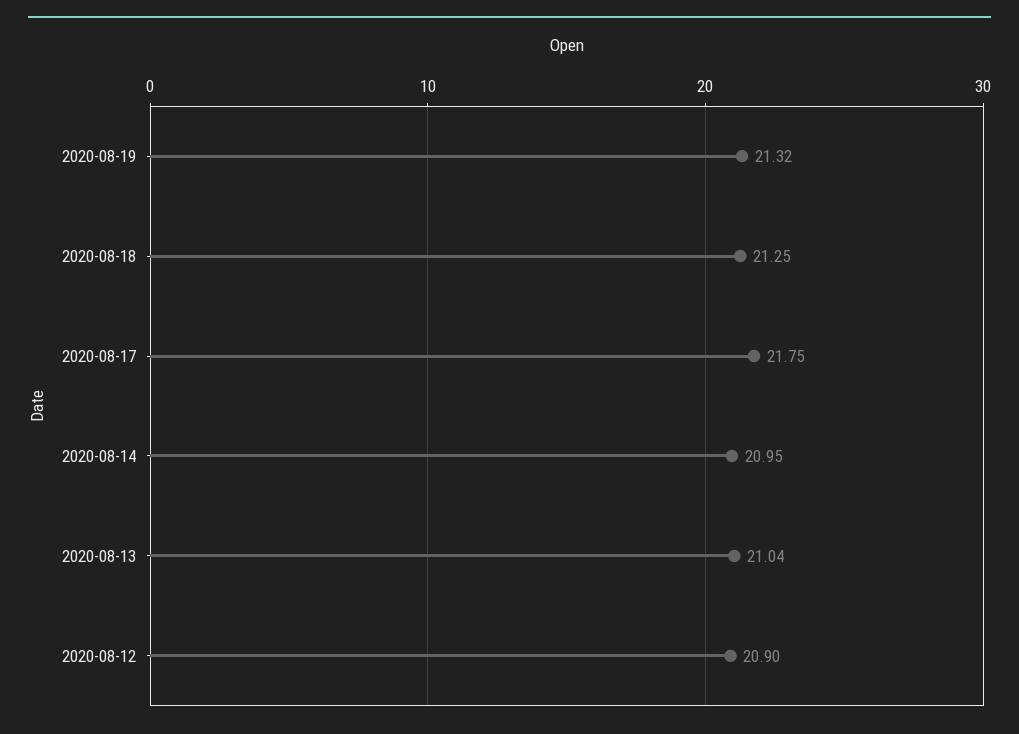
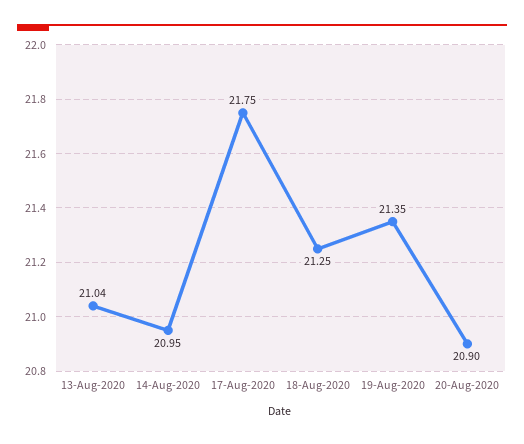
2020-08-19: 21.32 -> 21.35
2020-08-12: 20.9 -> none
20-Aug-2020: none -> 20.9

